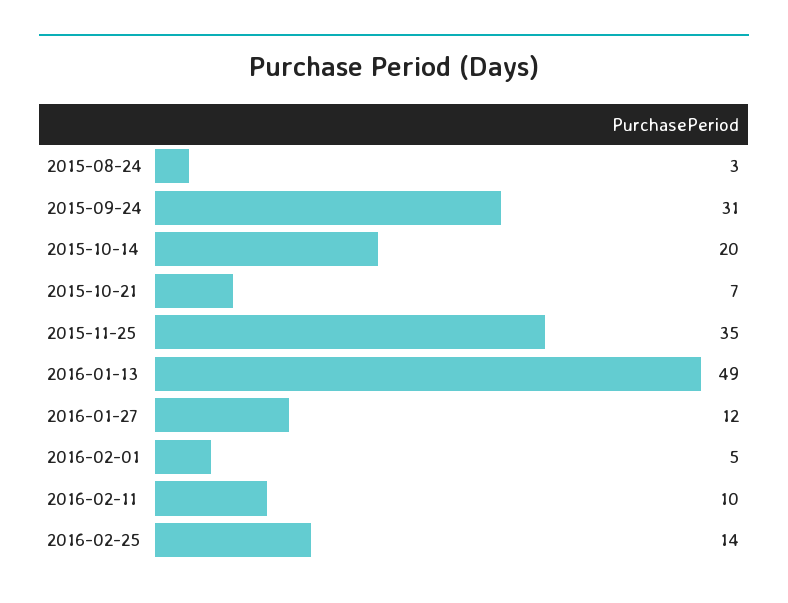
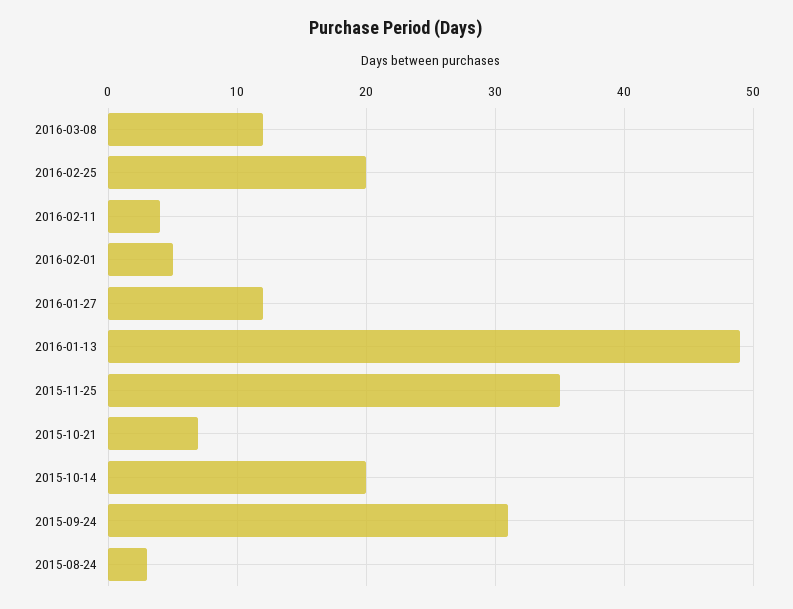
2016-02-11: 10 -> 4
2016-02-25: 14 -> 20
2016-03-08: none -> 12

